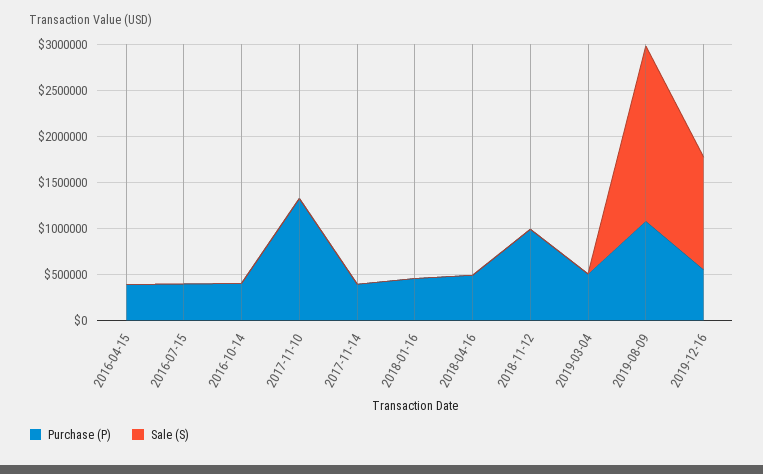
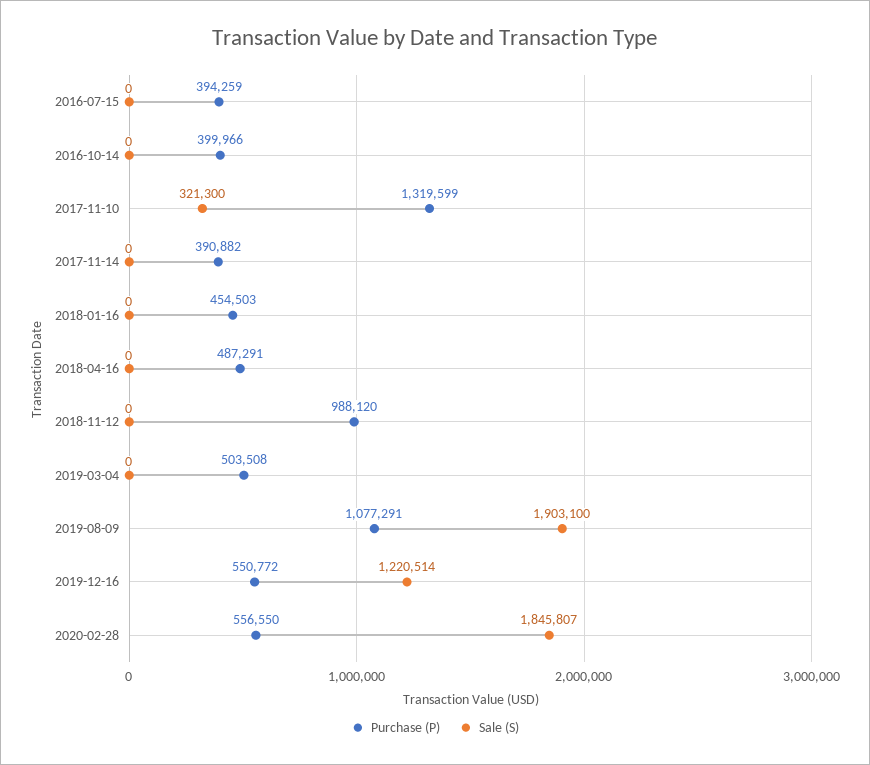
Purchase (P), 2016-04-15: 400000 -> none
Sale (S), 2016-04-15: 0 -> none
Sale (S), 2017-11-10: 0 -> 321300
Purchase (P), 2020-02-28: none -> 556550
Sale (S), 2020-02-28: none -> 1845807

